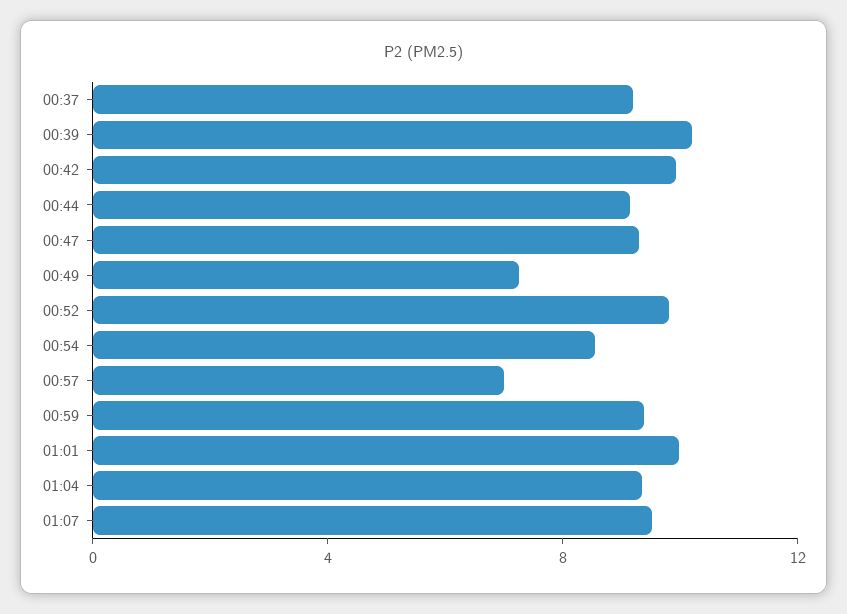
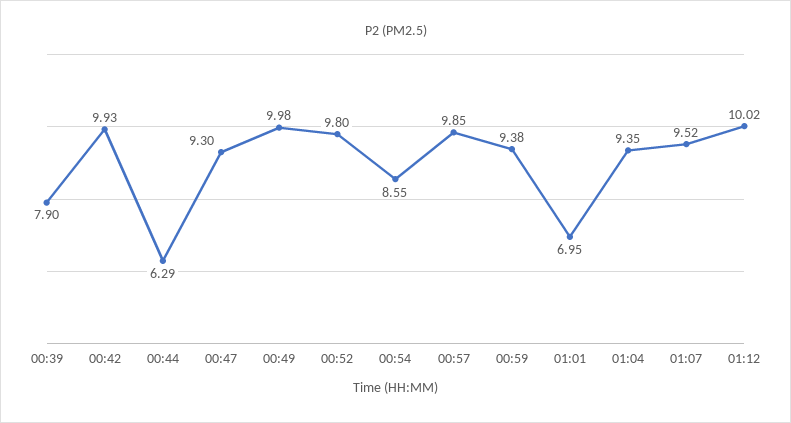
00:37: 9 -> none
00:39: 10 -> 7.9
00:44: 9 -> 6.29
00:49: 7 -> 9.98
00:57: 7 -> 9.85
01:01: 10 -> 6.95
01:12: none -> 10.02

